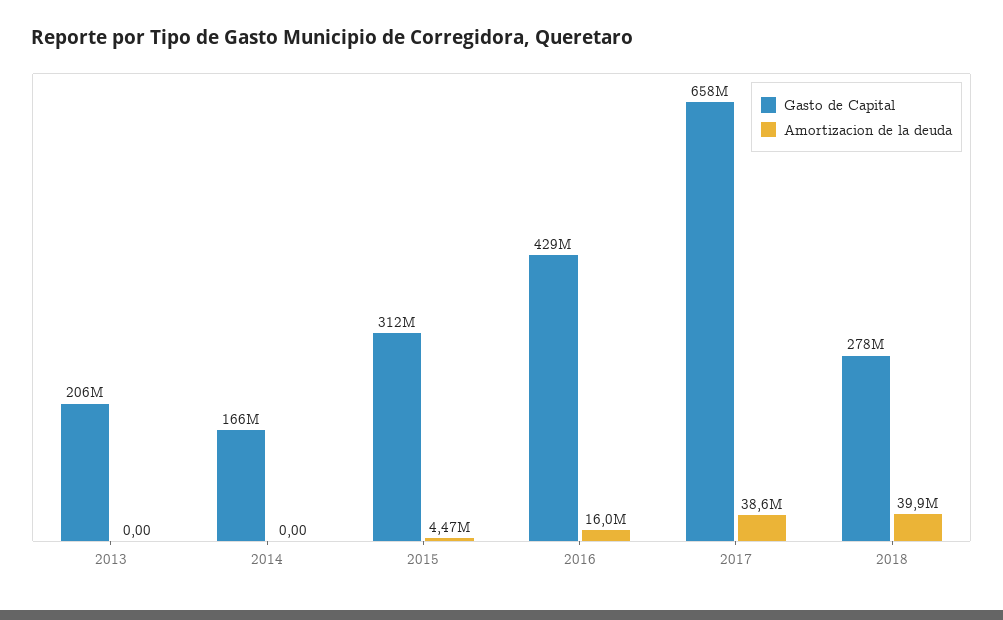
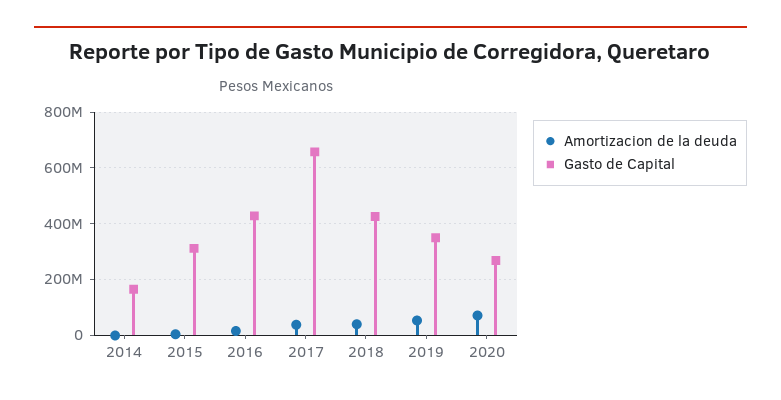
Gasto de Capital, 2013: 206000000 -> none
Amortizacion de la deuda, 2013: 0 -> none
Gasto de Capital, 2018: 278000000 -> 425000000
Amortizacion de la deuda, 2019: none -> 50000000
Gasto de Capital, 2019: none -> 350000000
Amortizacion de la deuda, 2020: none -> 75000000
Gasto de Capital, 2020: none -> 275000000

